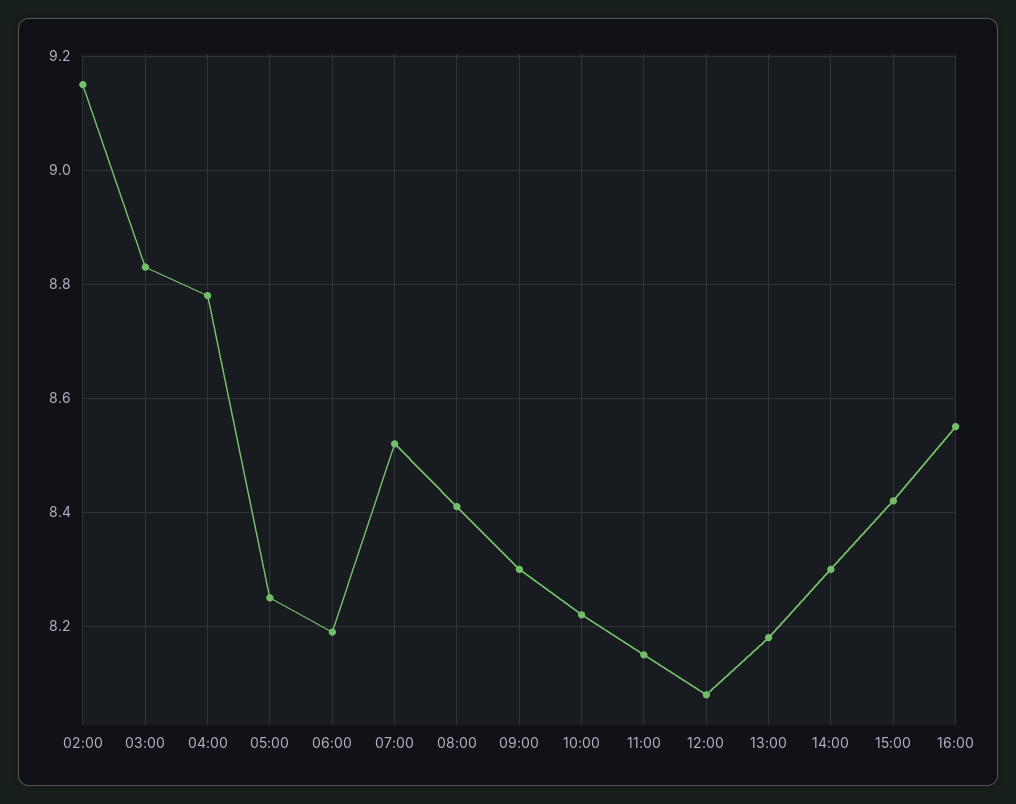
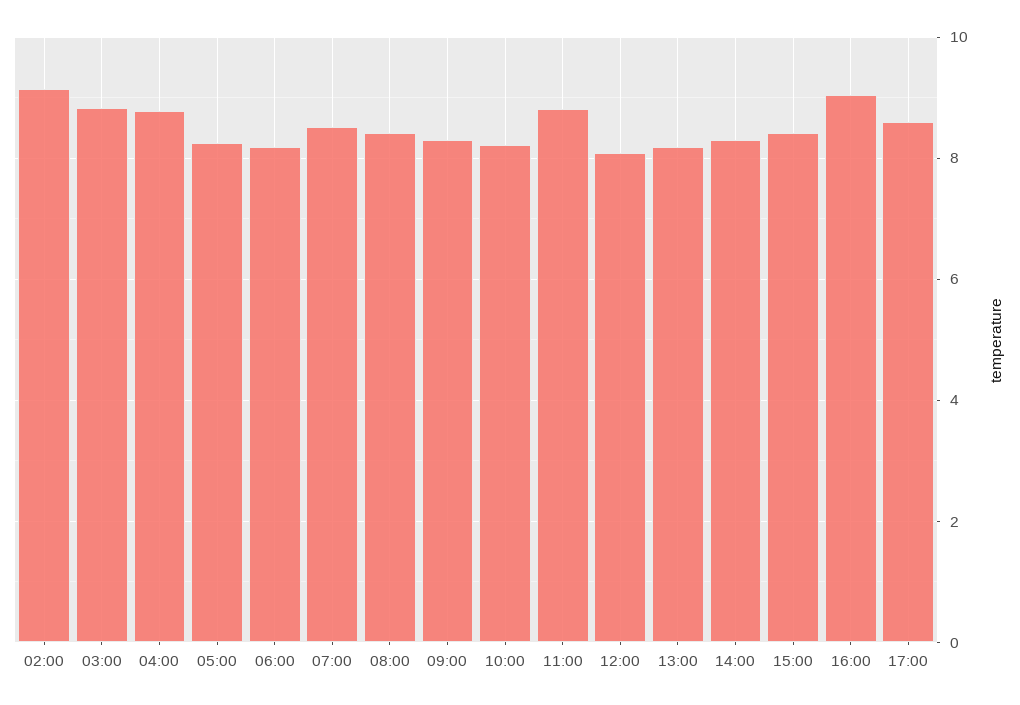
11:00: 8.15 -> 8.8
16:00: 8.55 -> 9
17:00: none -> 8.6

